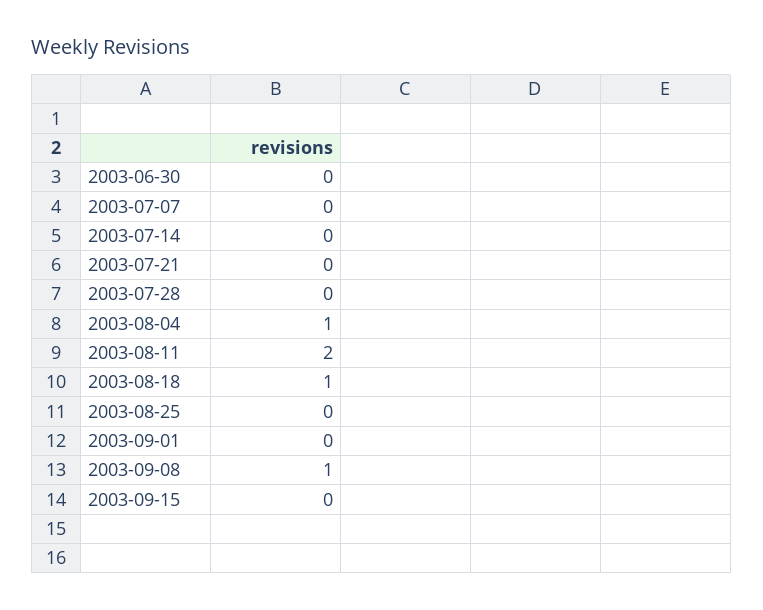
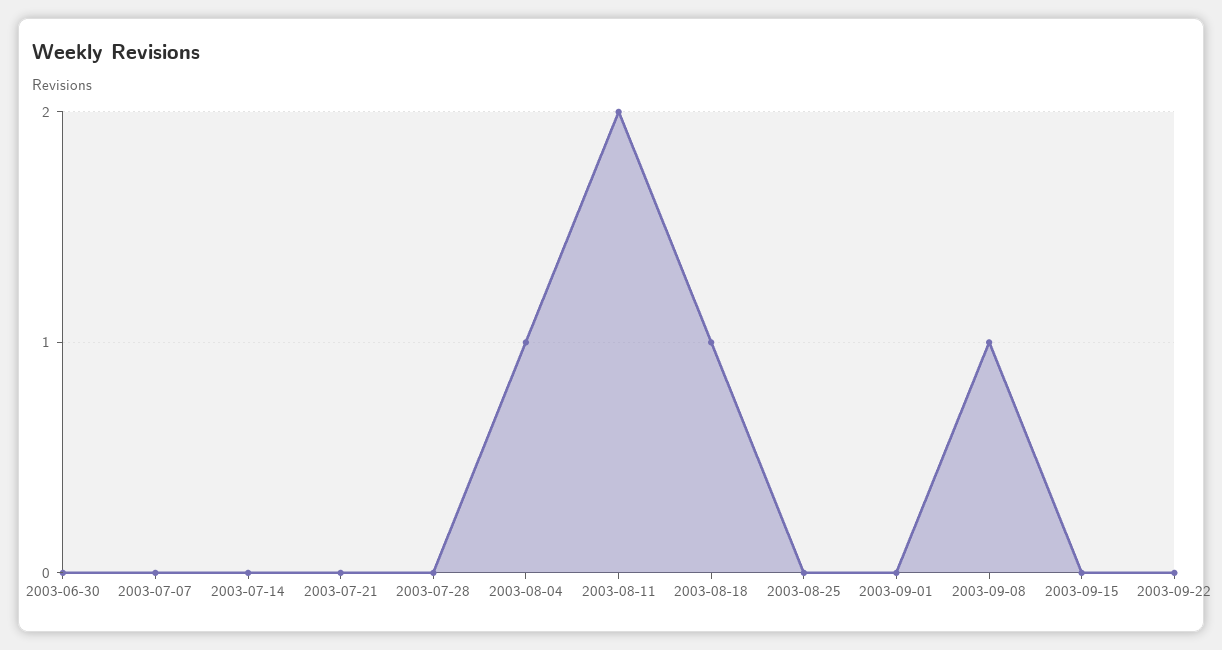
2003-09-22: none -> 0

